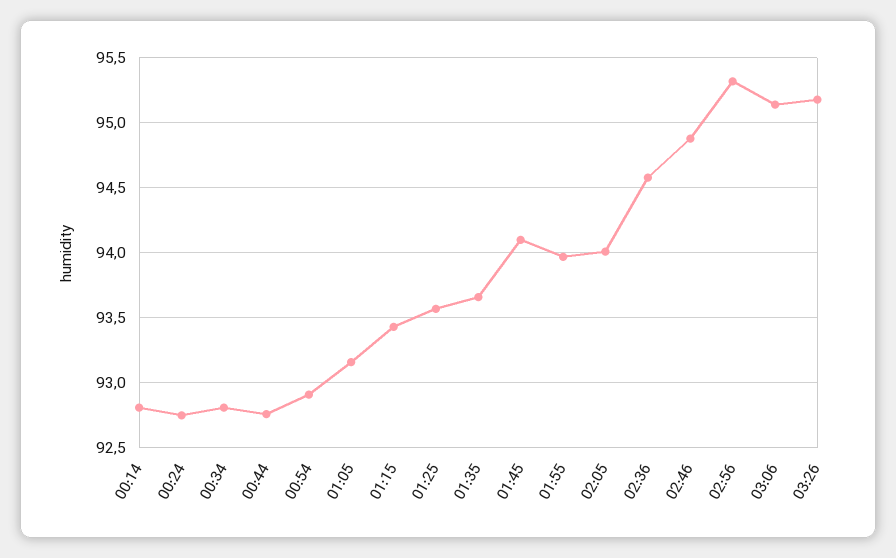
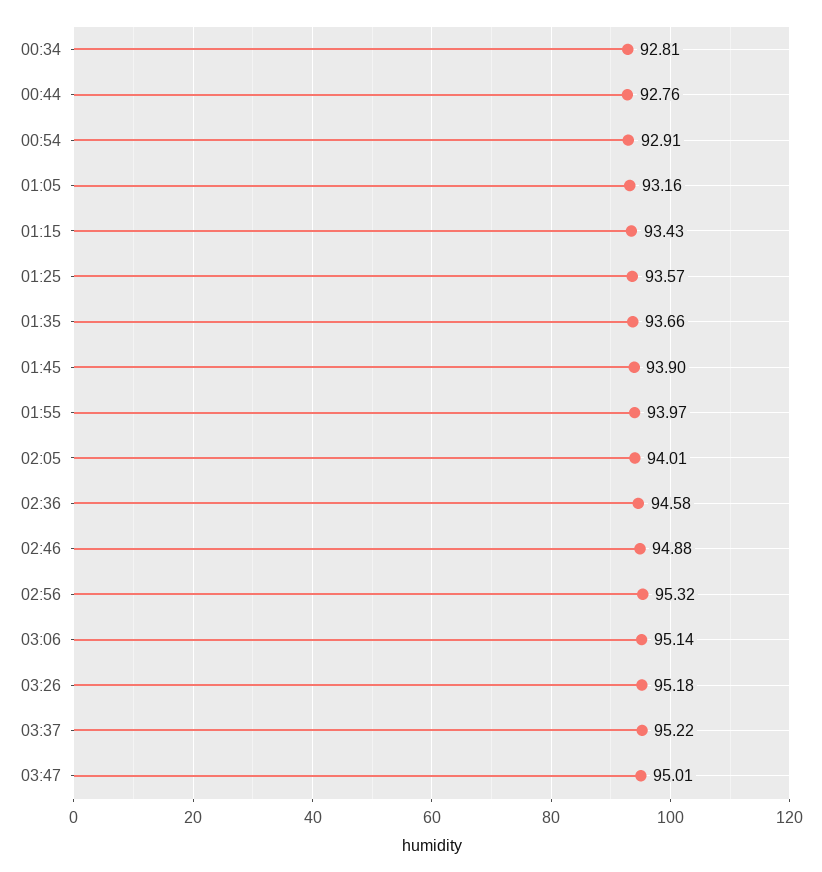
00:14: 92.8 -> none
00:24: 92.75 -> none
01:45: 94.1 -> 93.9
03:37: none -> 95.22
03:47: none -> 95.01

